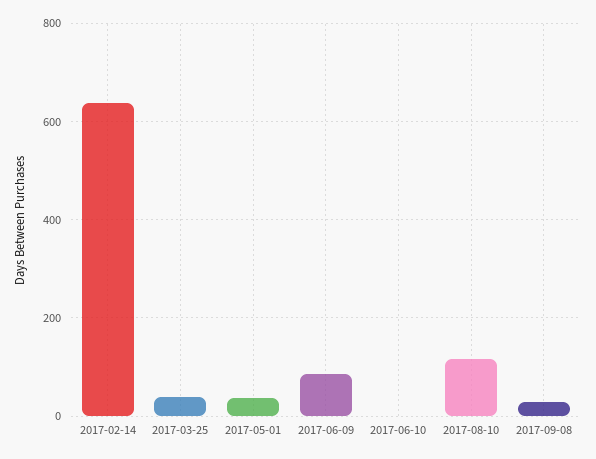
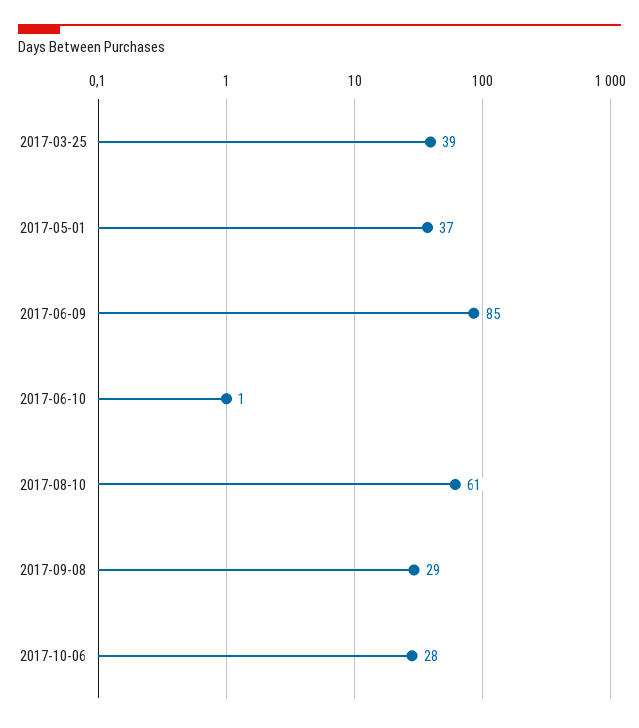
2017-02-14: 640 -> none
2017-08-10: 120 -> 61
2017-10-06: none -> 28

